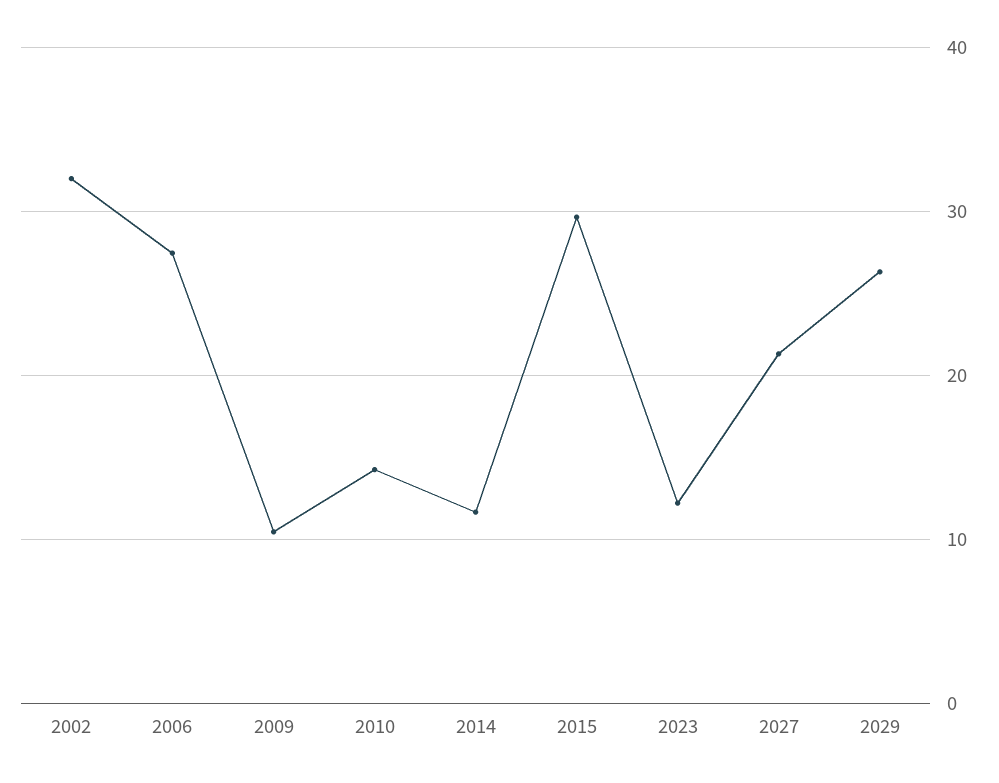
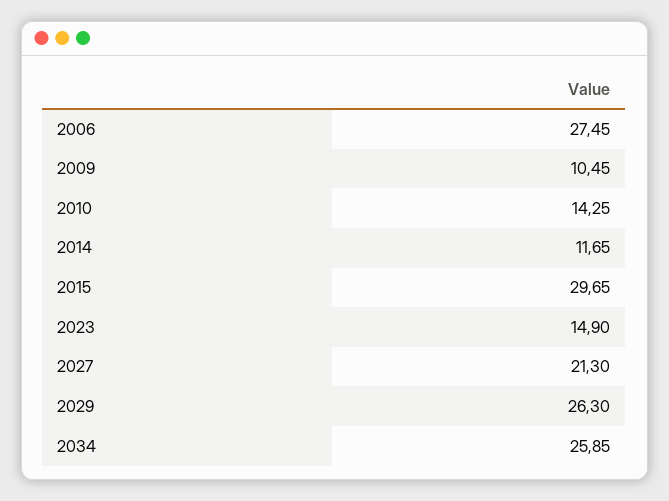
2002: 32 -> none
2023: 12 -> 14.9
2034: none -> 25.85

